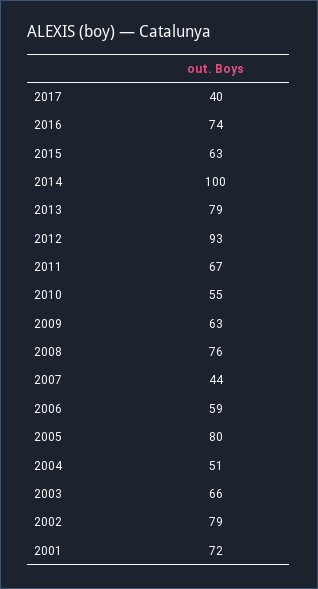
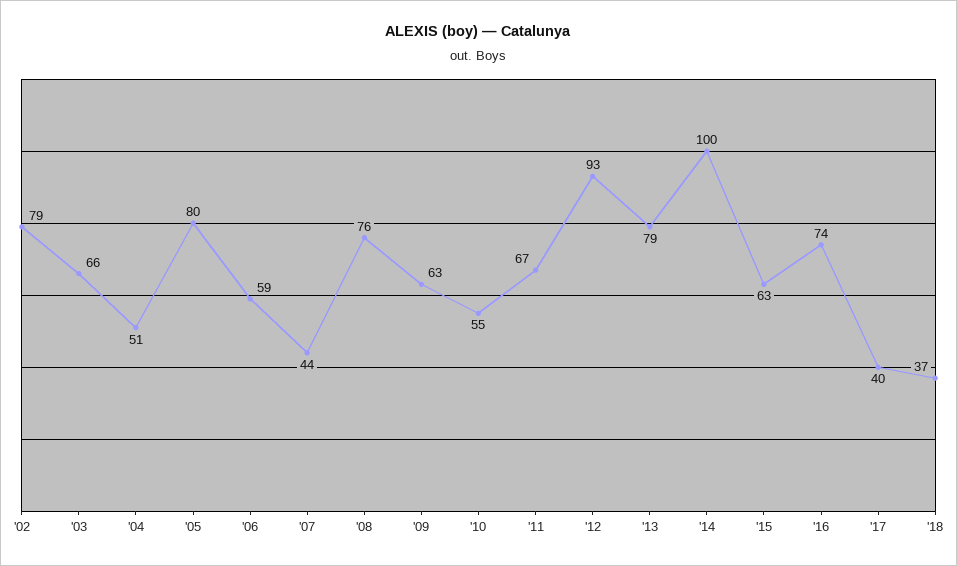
2001: 72 -> none
'18: none -> 37

